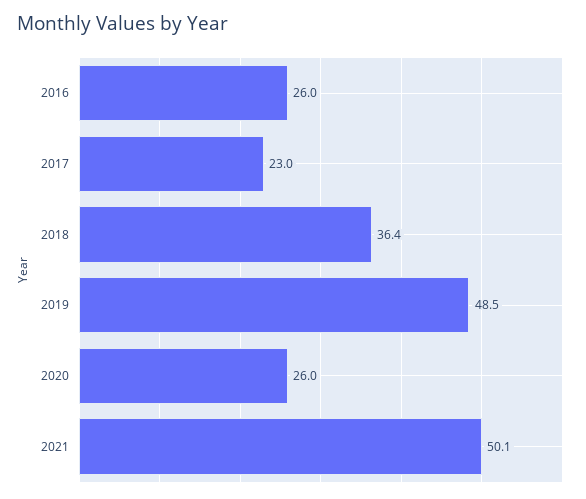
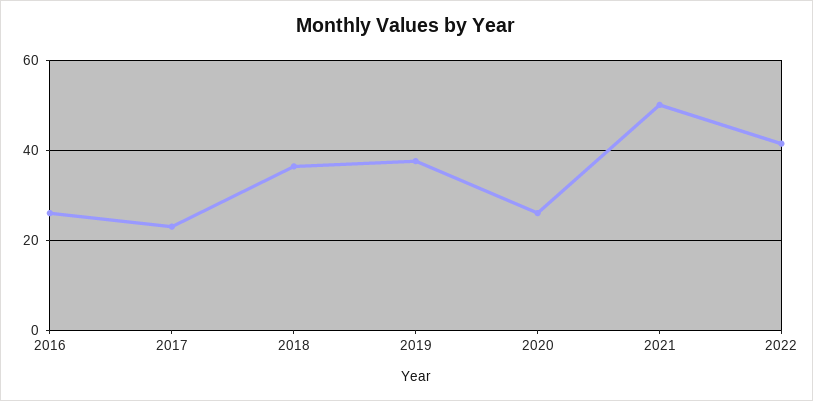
2019: 48.5 -> 38
2022: none -> 42

